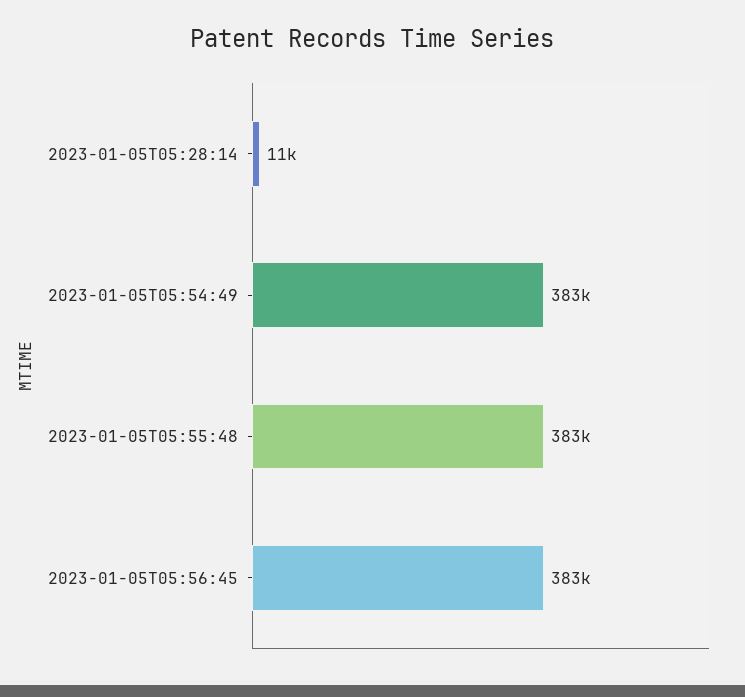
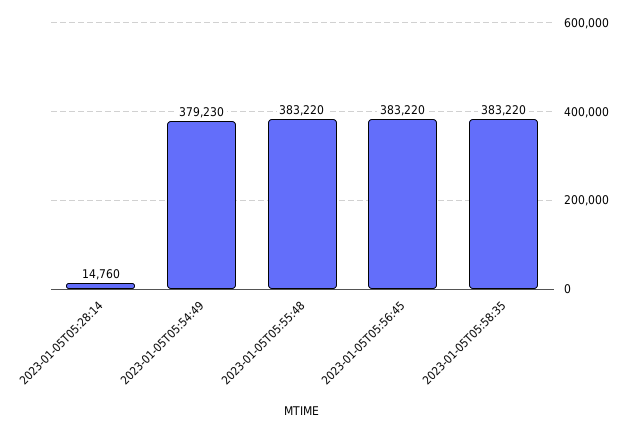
2023-01-05T05:28:14: 11000 -> 14760
2023-01-05T05:54:49: 383000 -> 379230
2023-01-05T05:58:35: none -> 383220

